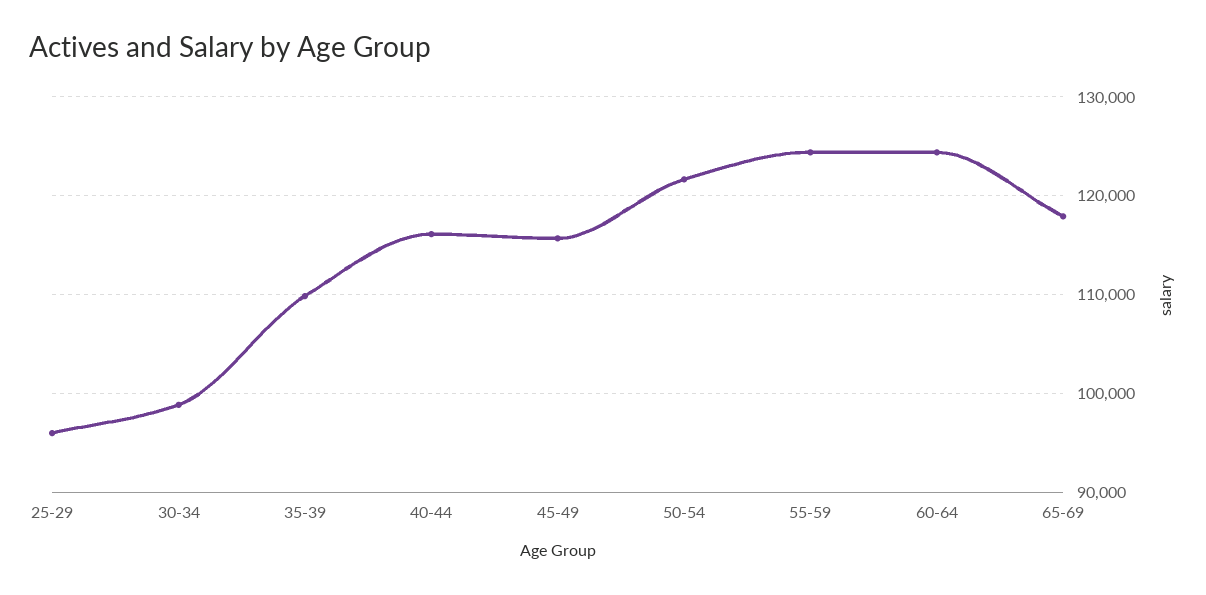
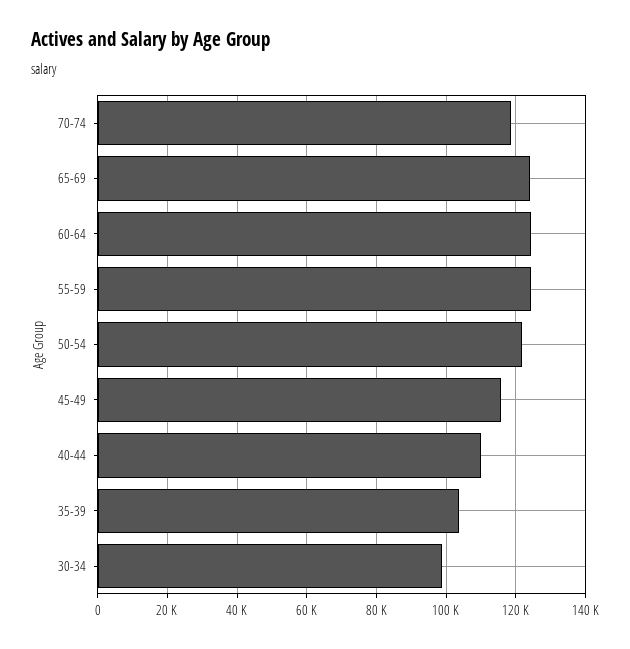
25-29: 96000 -> none
35-39: 110000 -> 104000
40-44: 116000 -> 110000
65-69: 118000 -> 124000
70-74: none -> 118000

